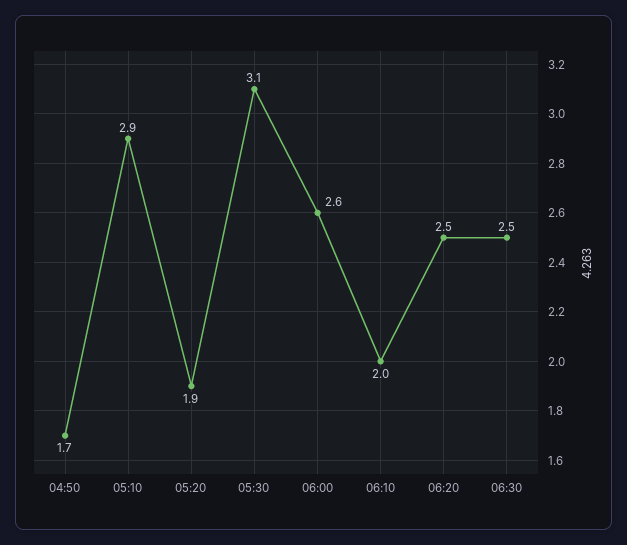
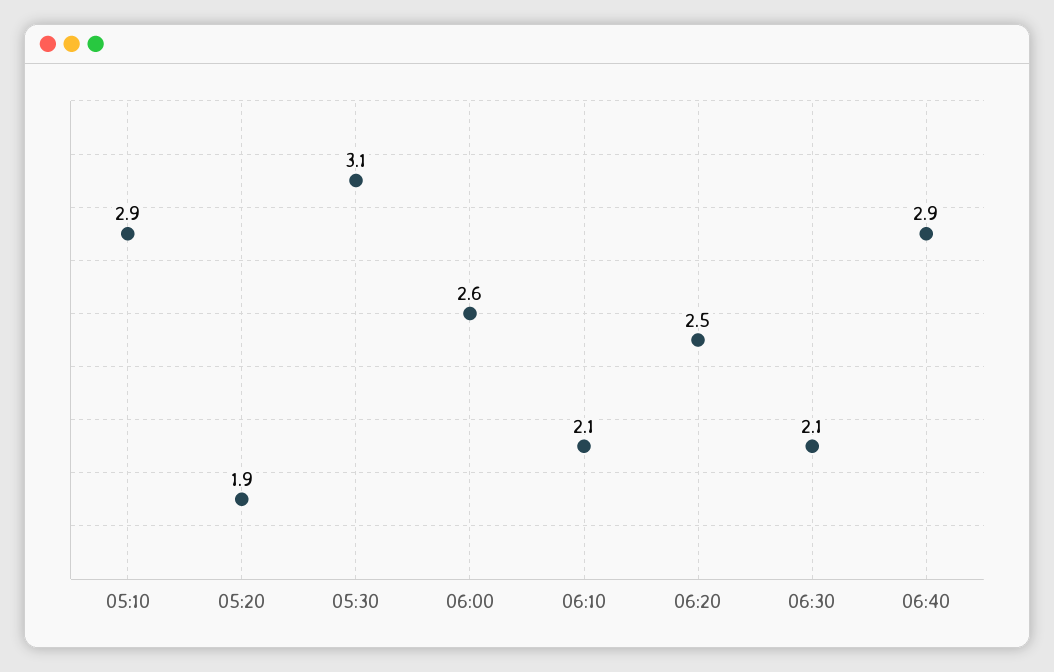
04:50: 1.7 -> none
06:10: 2 -> 2.1
06:30: 2.5 -> 2.1
06:40: none -> 2.9

